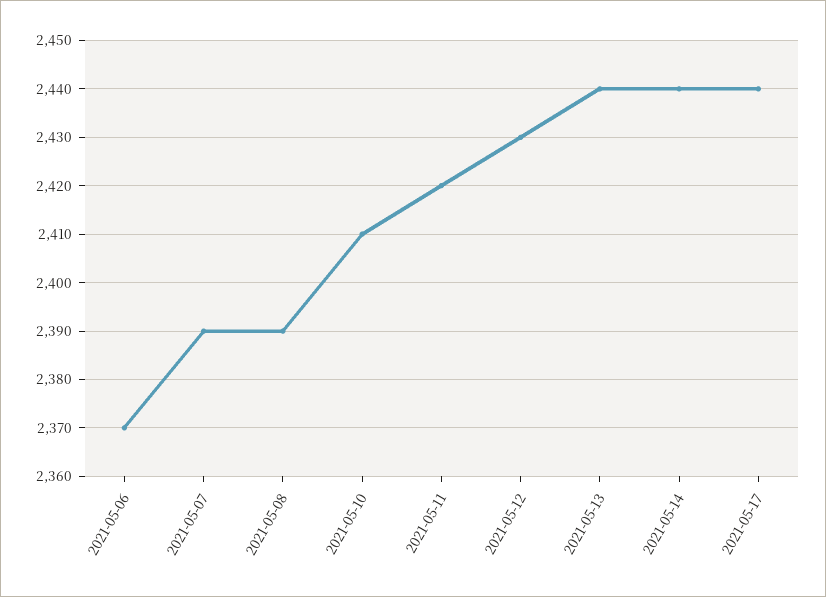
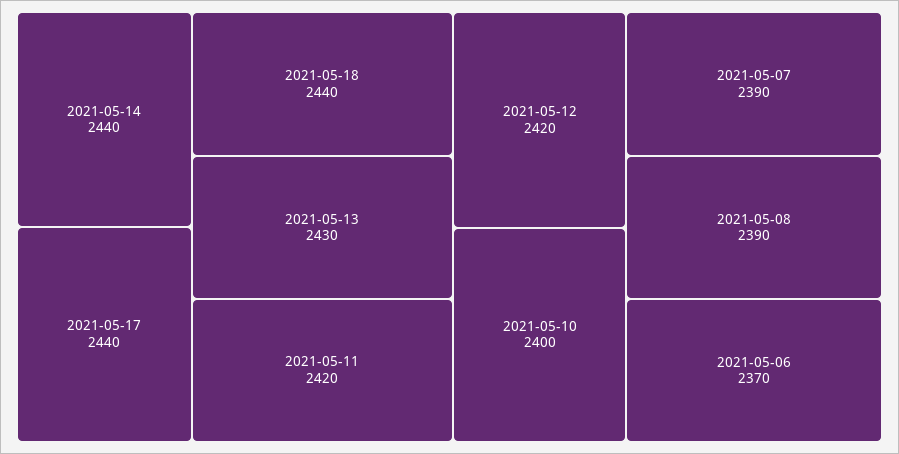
2021-05-10: 2410 -> 2400
2021-05-12: 2430 -> 2420
2021-05-13: 2440 -> 2430
2021-05-18: none -> 2440

